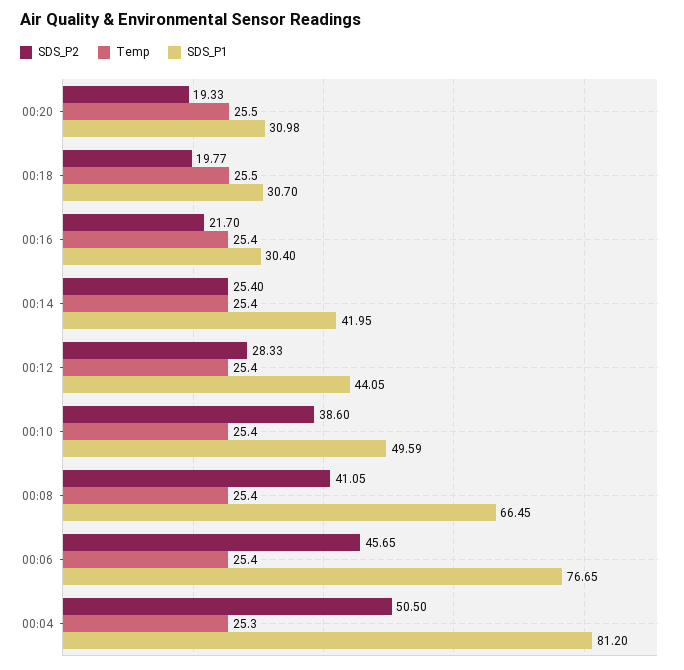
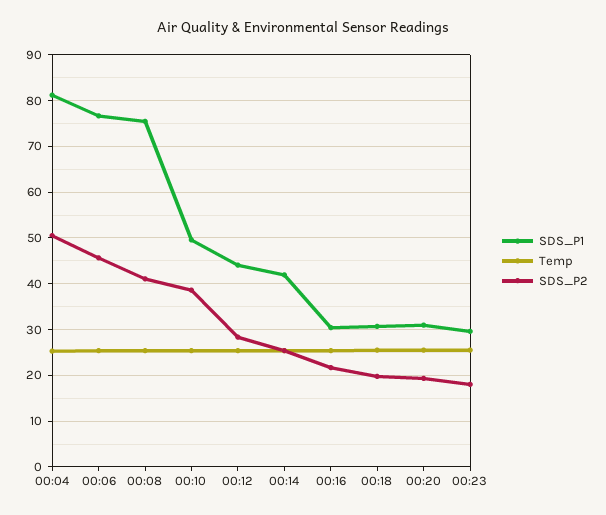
SDS_P1, 00:08: 66.45 -> 76
SDS_P1, 00:23: none -> 30
Temp, 00:23: none -> 26
SDS_P2, 00:23: none -> 18

